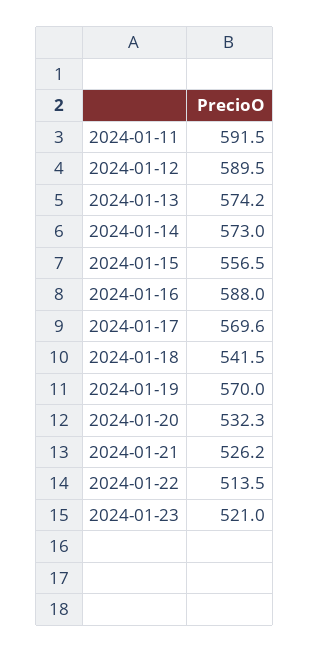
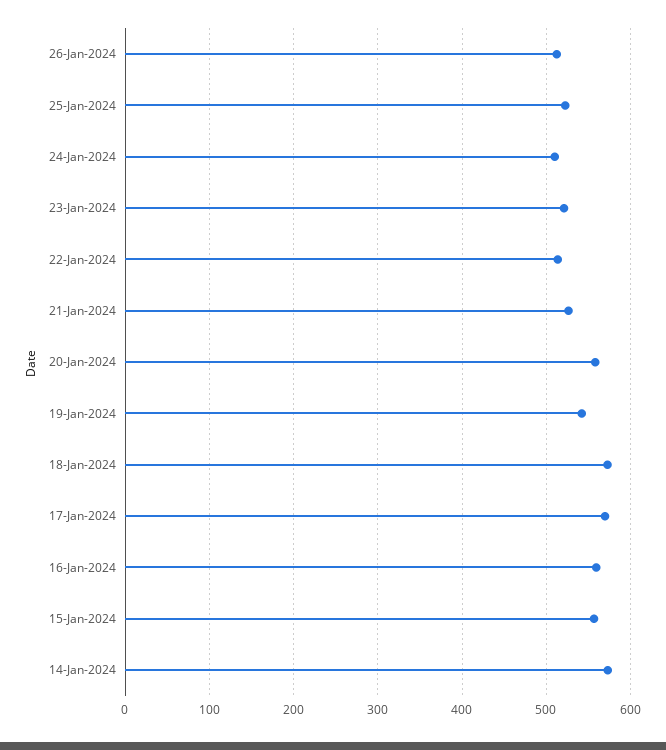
2024-01-11: 591.5 -> none
2024-01-12: 589.5 -> none
2024-01-13: 574.2 -> none
2024-01-16: 588 -> 560
2024-01-18: 541.5 -> 570
2024-01-19: 570 -> 540
2024-01-20: 532.3 -> 560
26-Jan-2024: none -> 510
25-Jan-2024: none -> 520
24-Jan-2024: none -> 510

